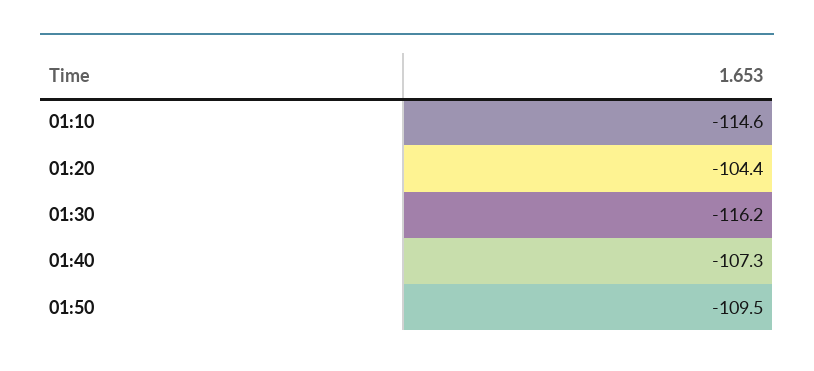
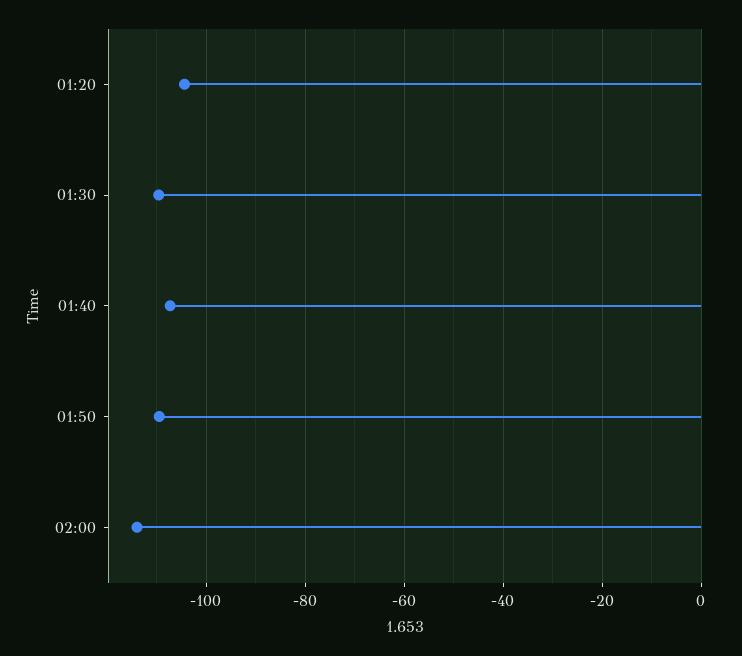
01:10: -114.6 -> none
01:30: -116.2 -> -110
02:00: none -> -114

